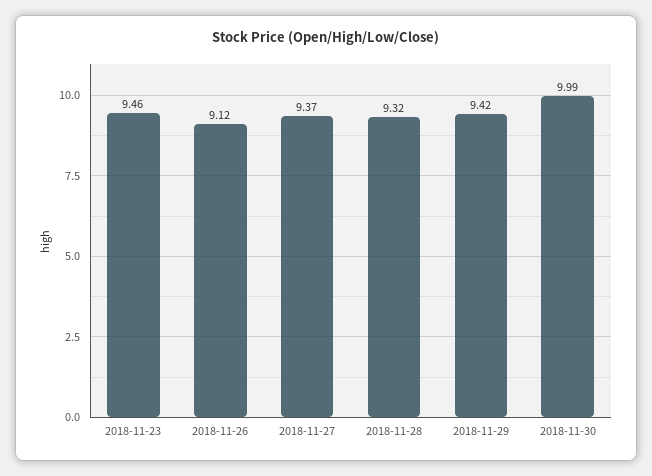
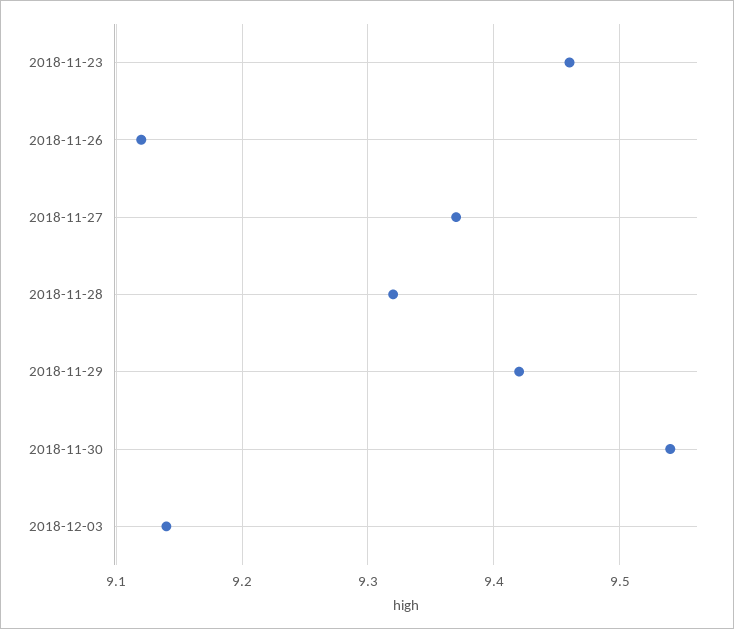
2018-11-30: 9.99 -> 9.54
2018-12-03: none -> 9.14

